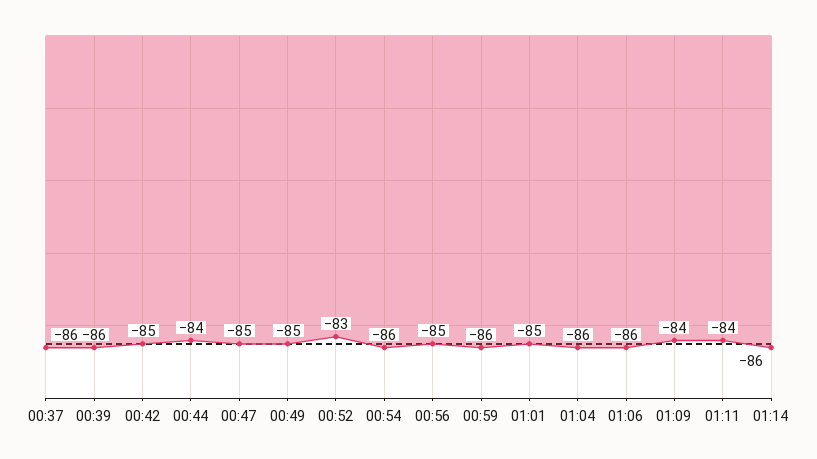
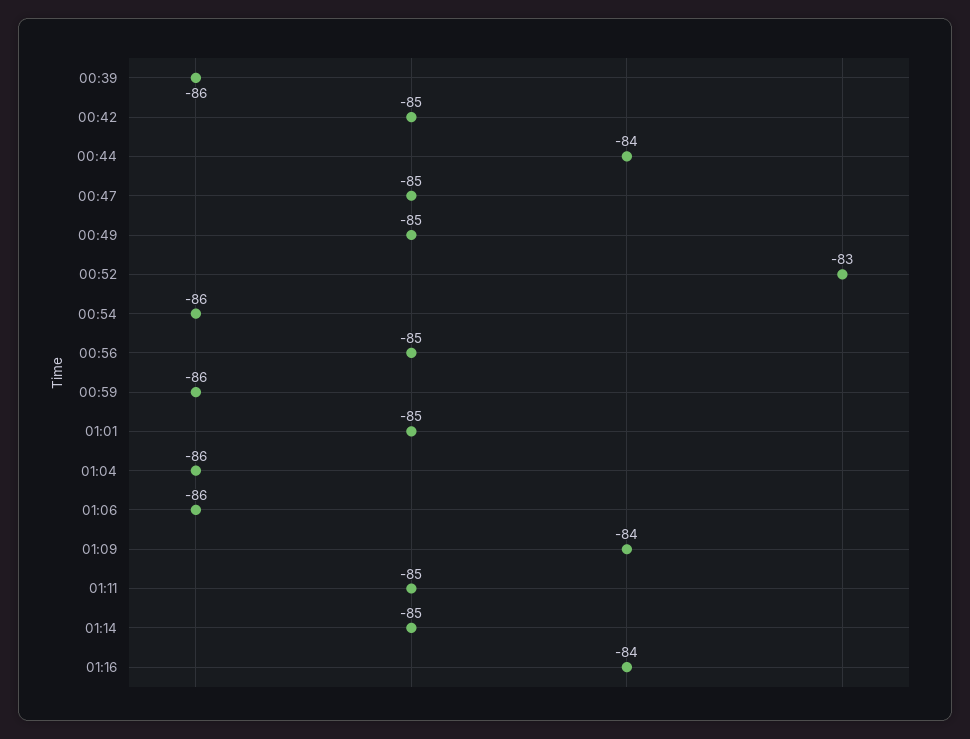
00:37: -86 -> none
01:11: -84 -> -85
01:14: -86 -> -85
01:16: none -> -84

